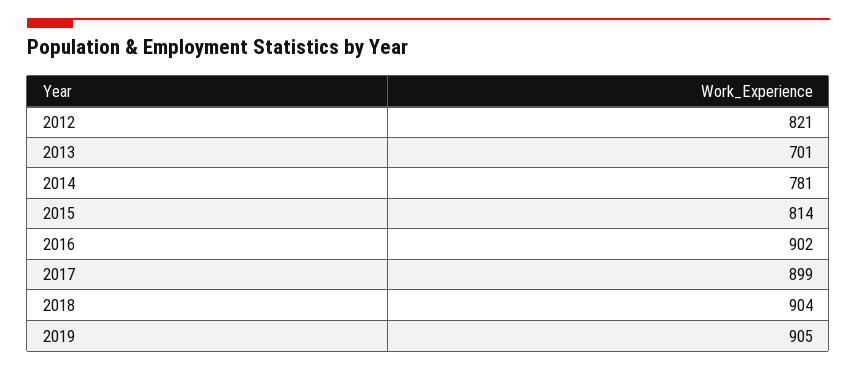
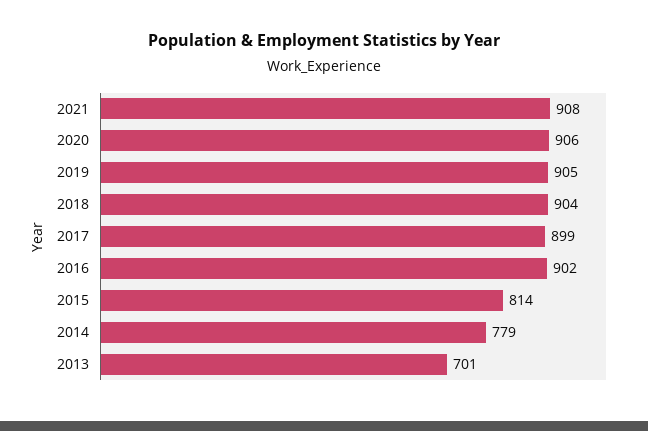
2012: 821 -> none
2014: 781 -> 779
2021: none -> 908
2020: none -> 906

